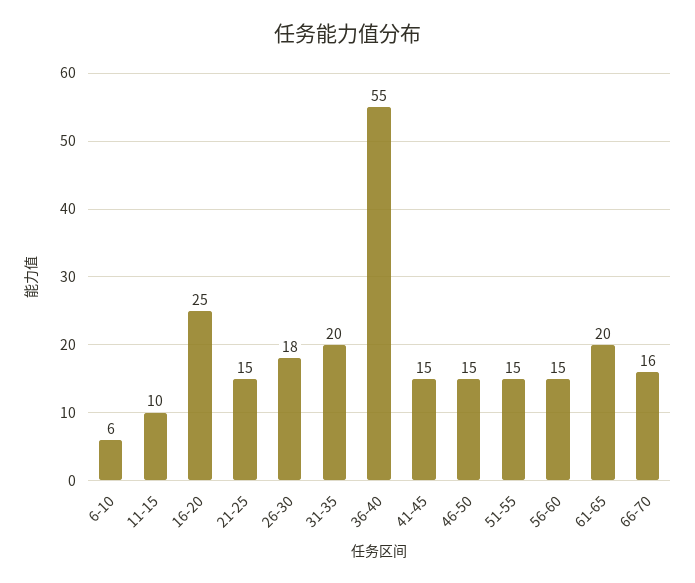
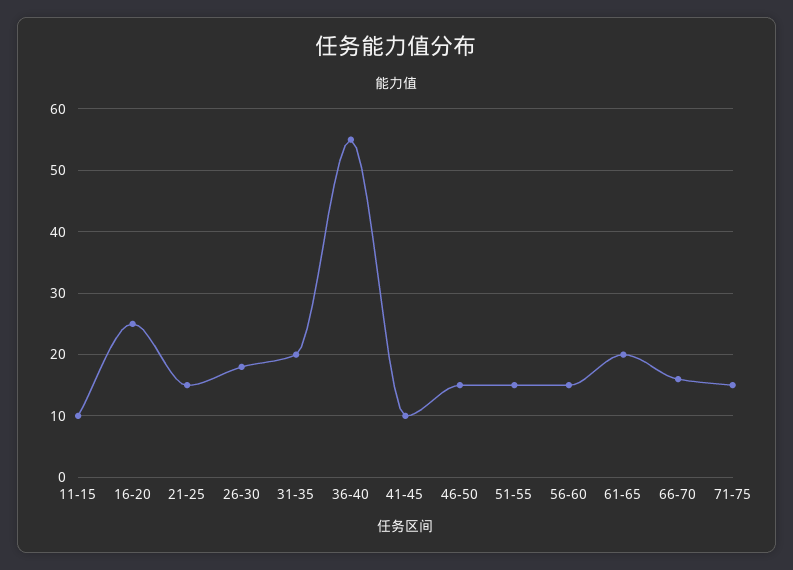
6-10: 6 -> none
41-45: 15 -> 10
71-75: none -> 15

